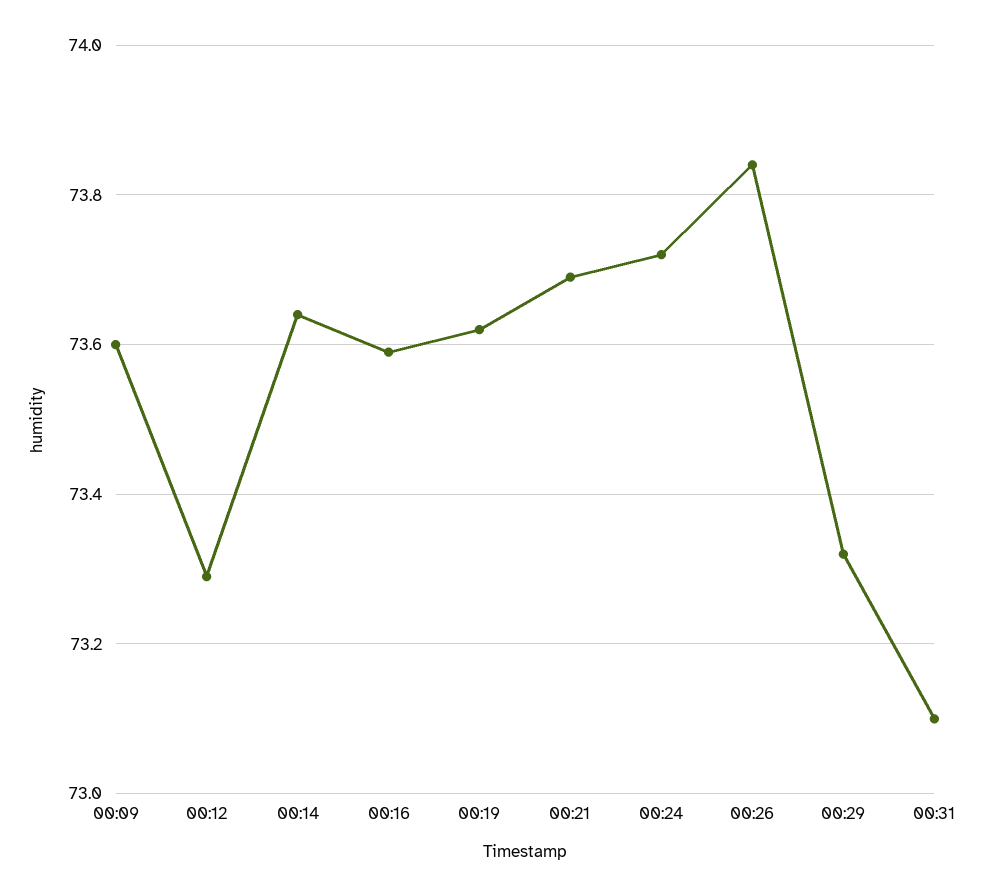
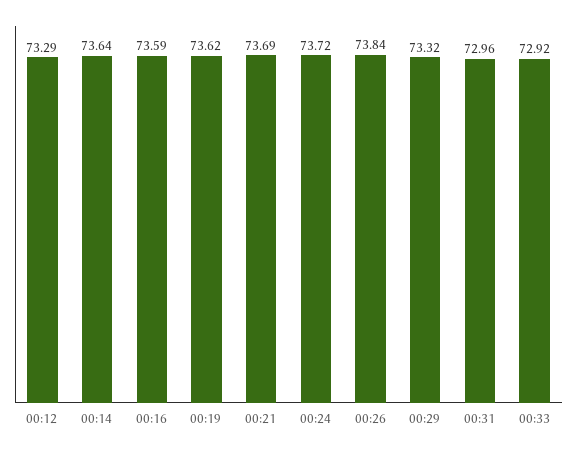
00:09: 73.6 -> none
00:31: 73.1 -> 72.96
00:33: none -> 72.92

